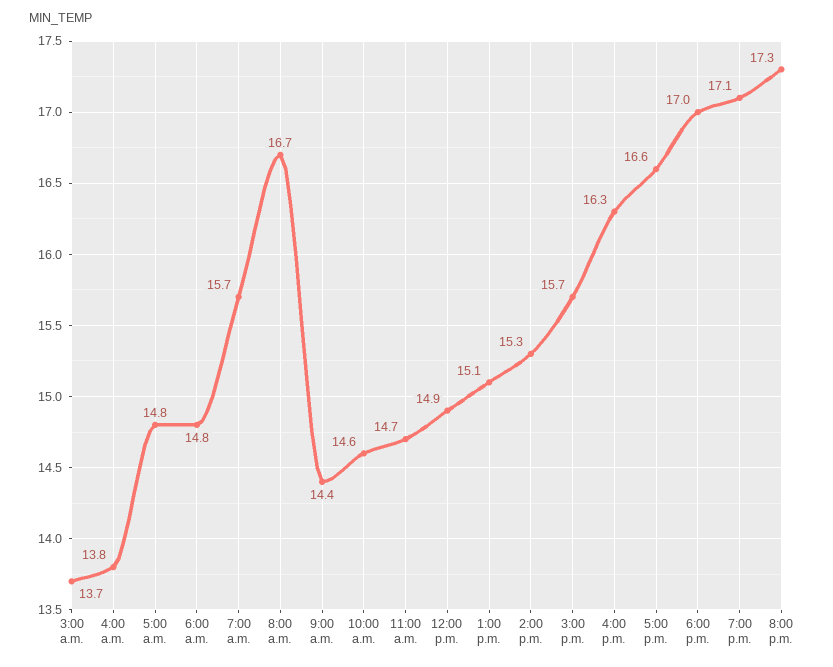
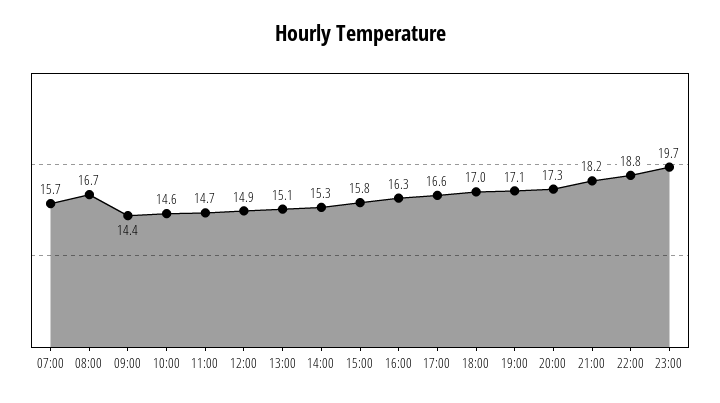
3:00 a.m.: 13.7 -> none
4:00 a.m.: 13.8 -> none
5:00 a.m.: 14.8 -> none
6:00 a.m.: 14.8 -> none
3:00 p.m.: 15.7 -> 15.8
21:00: none -> 18.2
22:00: none -> 18.8
23:00: none -> 19.7

